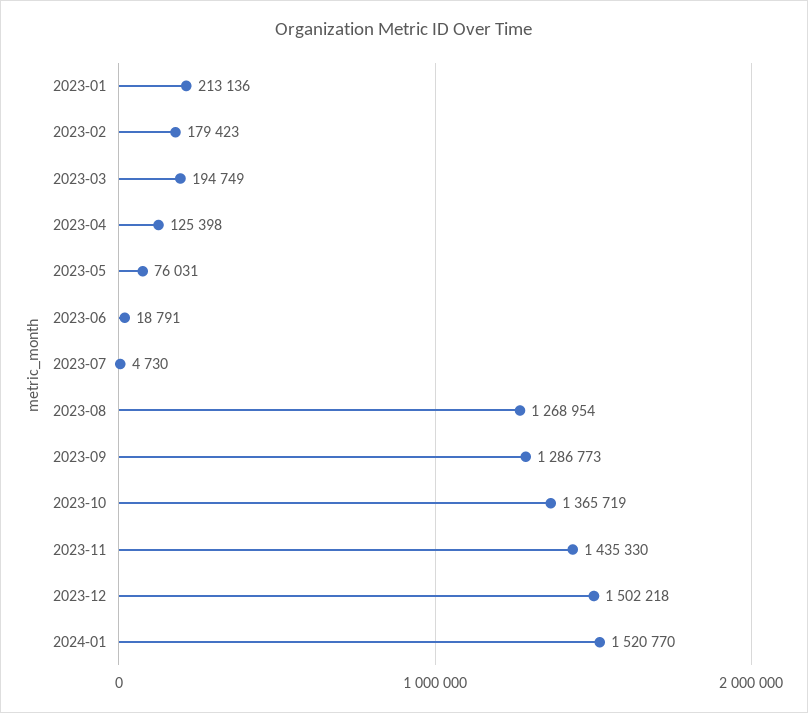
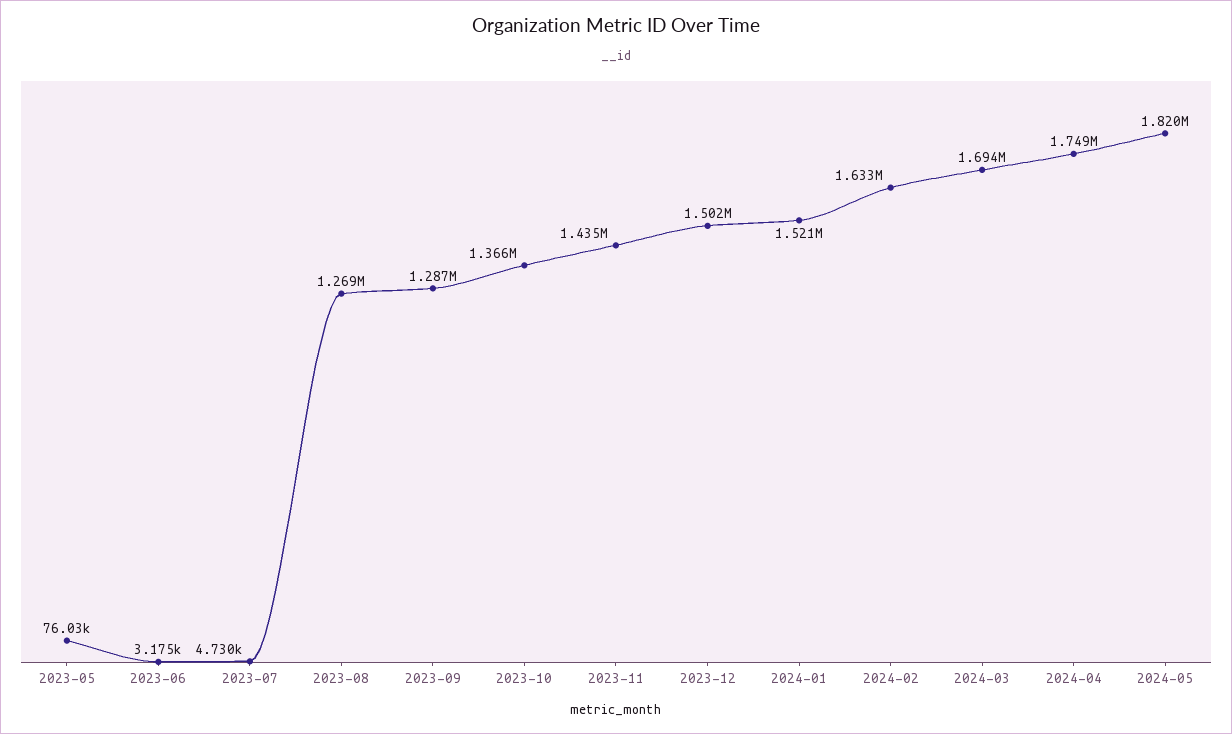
2023-01: 213136 -> none
2023-02: 179423 -> none
2023-03: 194749 -> none
2023-04: 125398 -> none
2023-06: 18791 -> 3175
2024-02: none -> 1633000
2024-03: none -> 1694000
2024-04: none -> 1749000
2024-05: none -> 1820000

